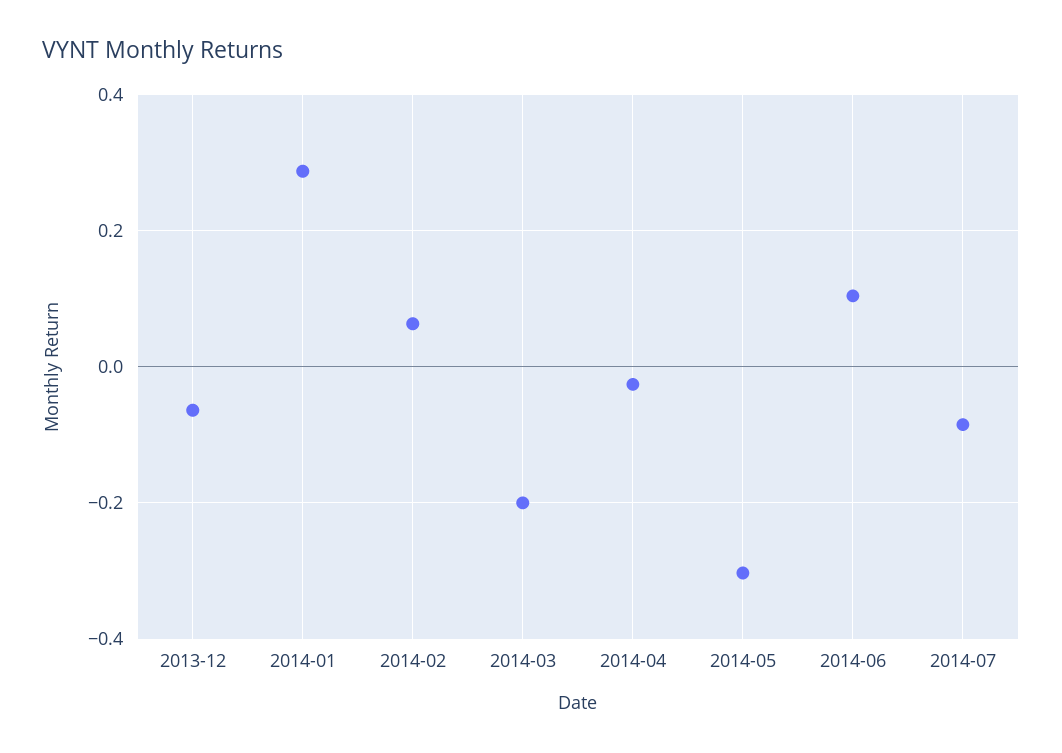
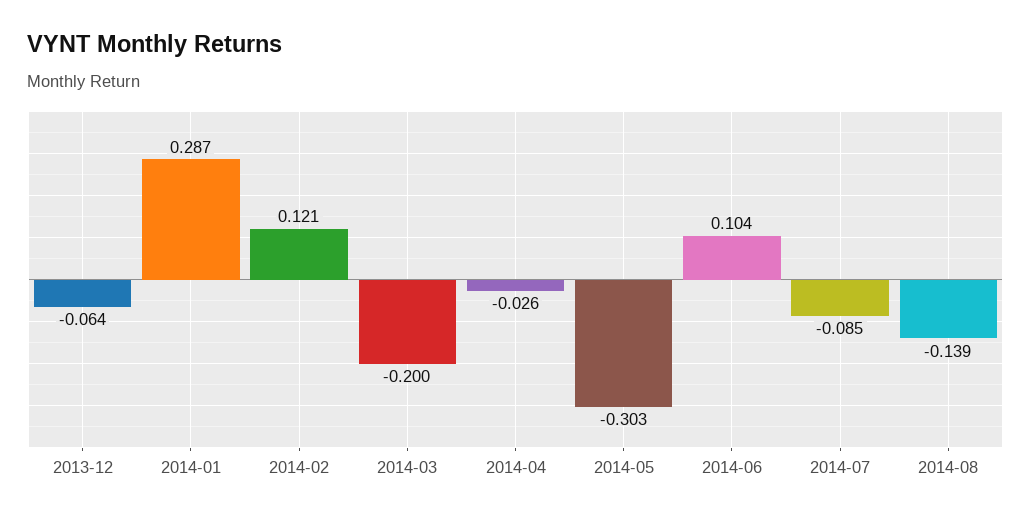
2014-02: 0.06 -> 0.121
2014-08: none -> -0.139

